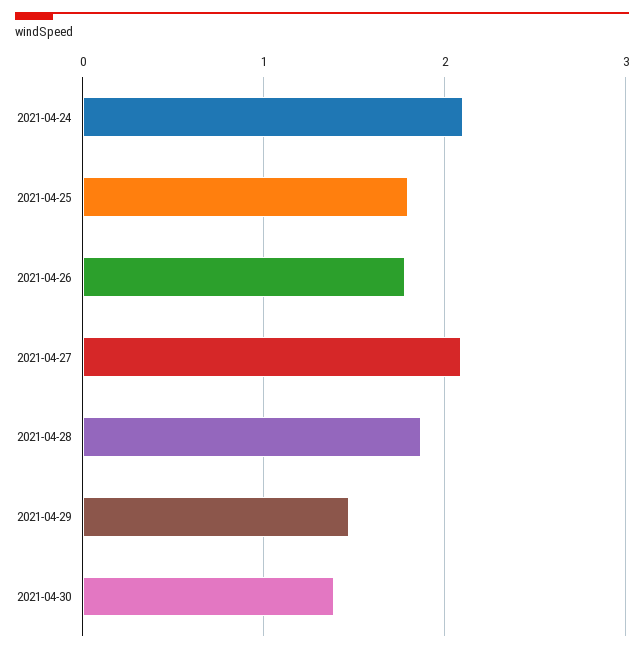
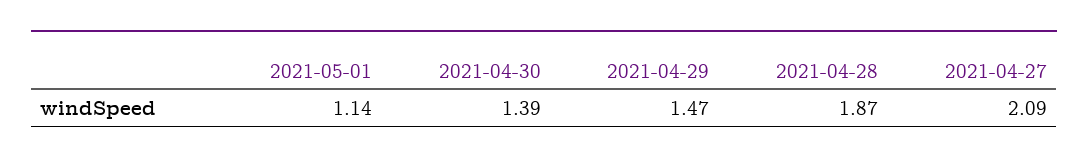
2021-04-24: 2.1 -> none
2021-04-25: 1.8 -> none
2021-04-26: 1.8 -> none
2021-05-01: none -> 1.14

